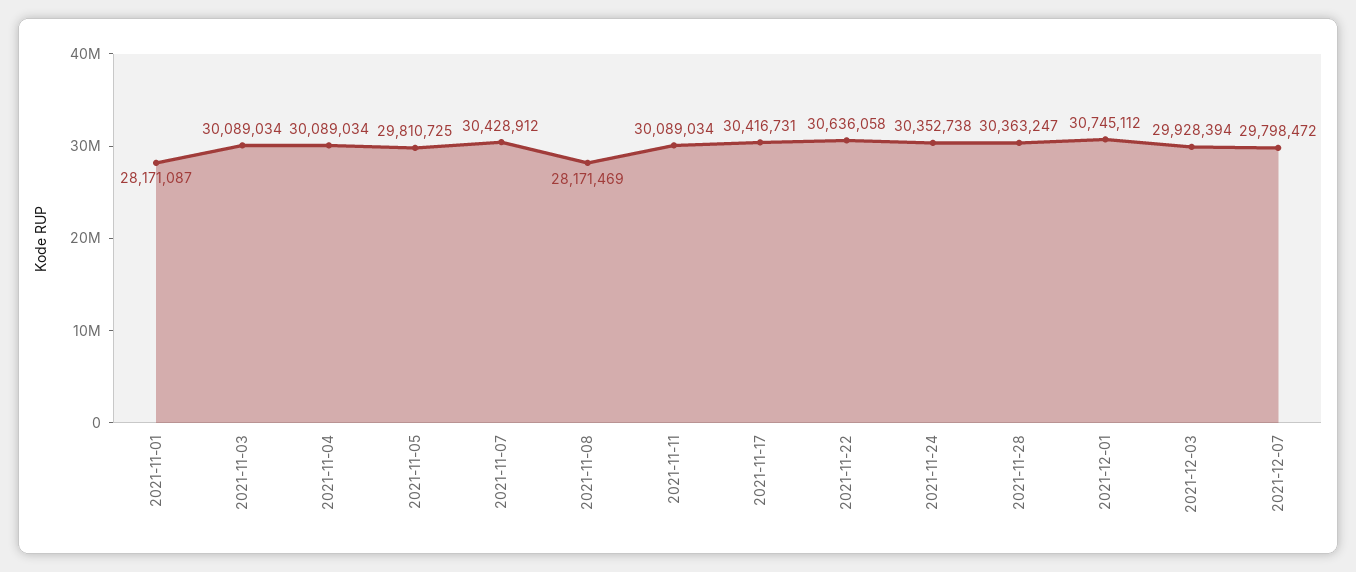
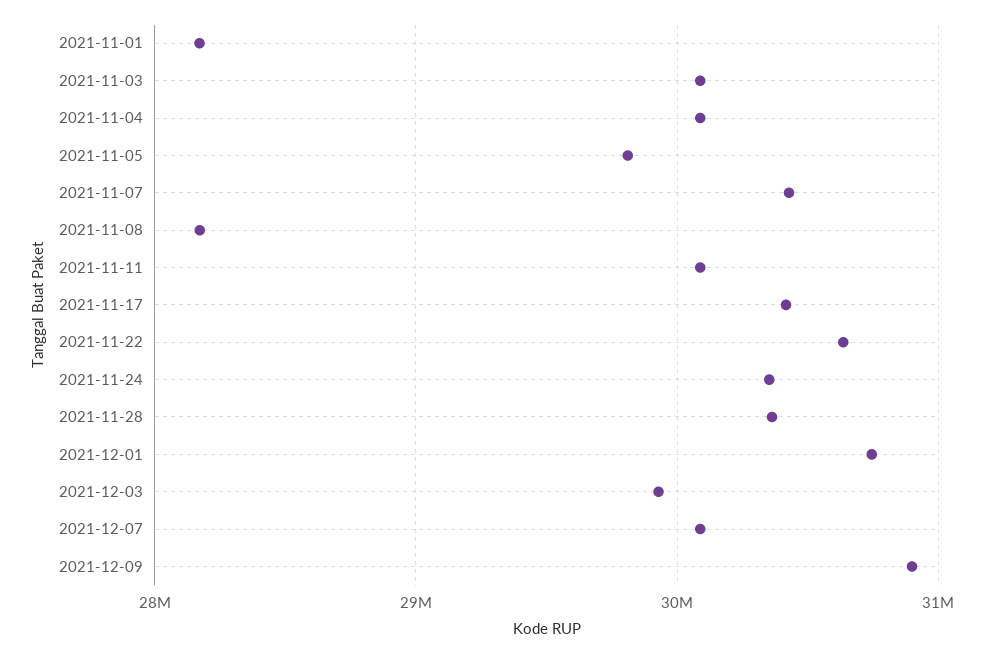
2021-12-07: 29798472 -> 30100000
2021-12-09: none -> 30900000

